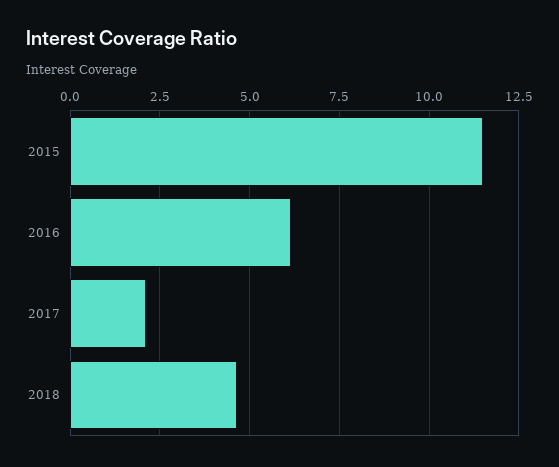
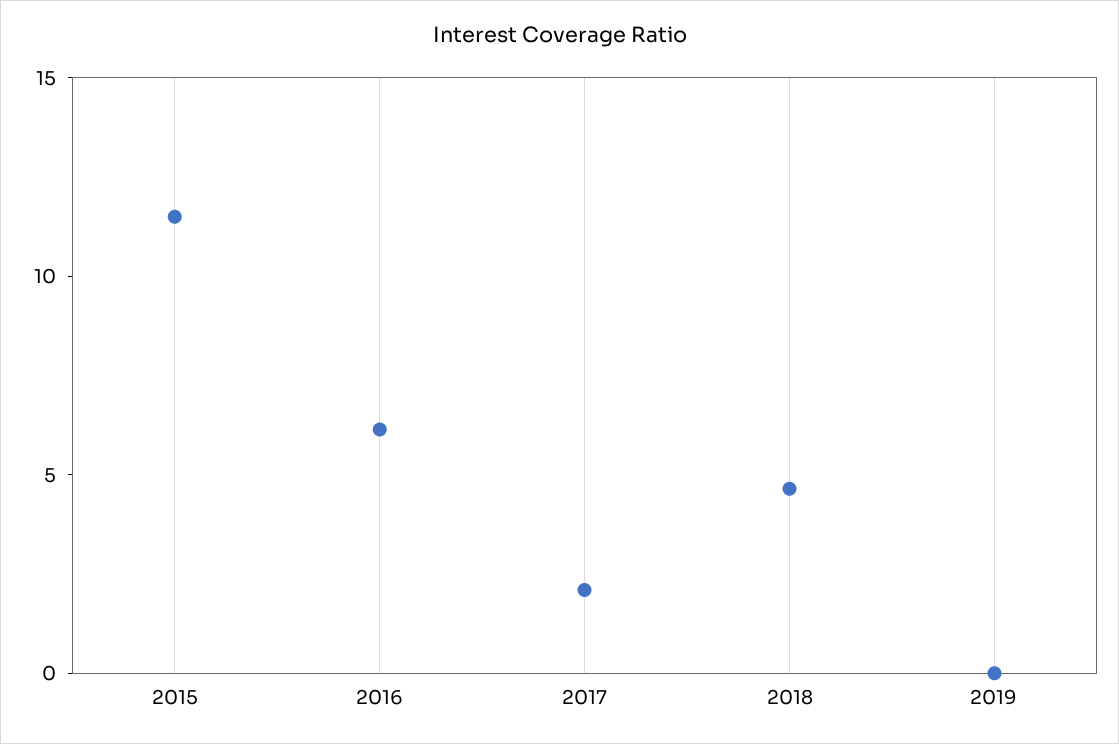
2019: none -> 0

